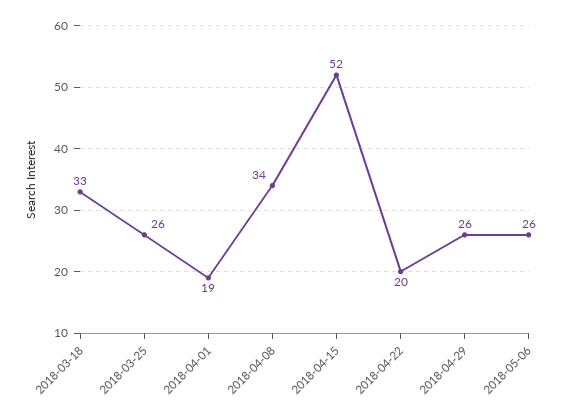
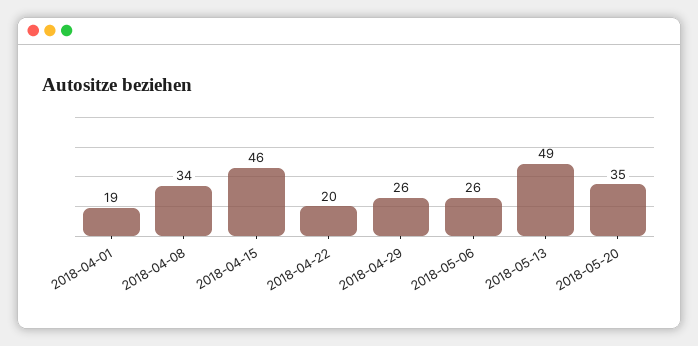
2018-03-18: 33 -> none
2018-03-25: 26 -> none
2018-04-15: 52 -> 46
2018-05-13: none -> 49
2018-05-20: none -> 35

